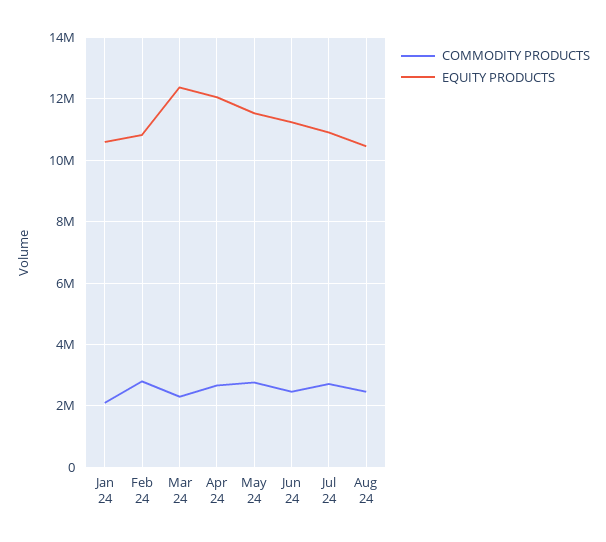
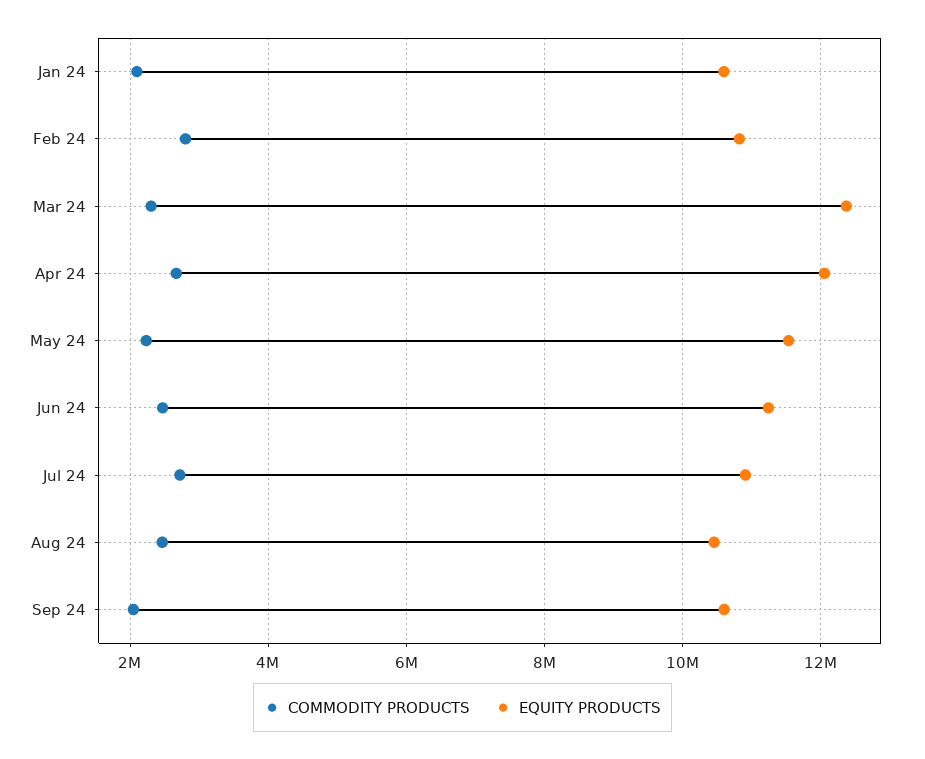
COMMODITY PRODUCTS, May 24: 2800000 -> 2200000
COMMODITY PRODUCTS, Sep 24: none -> 2000000
EQUITY PRODUCTS, Sep 24: none -> 10600000

